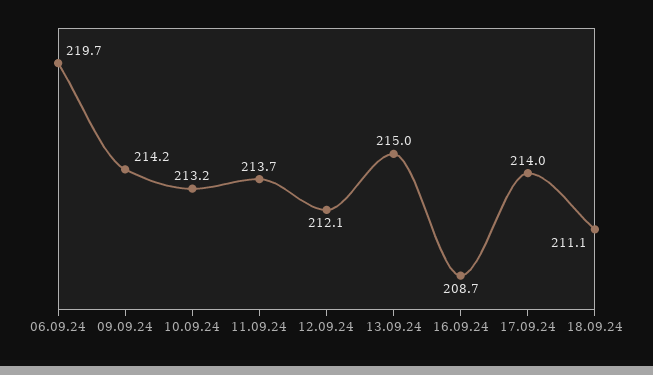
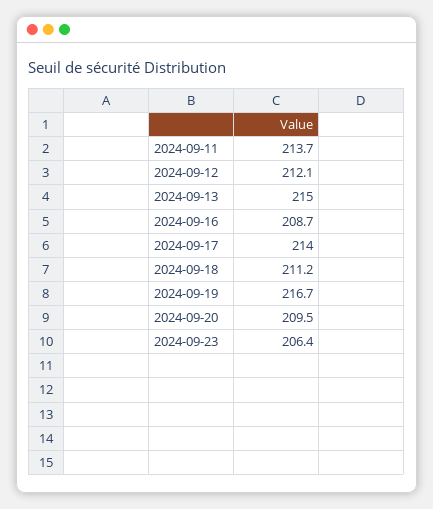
06.09.24: 219.7 -> none
09.09.24: 214.2 -> none
10.09.24: 213.2 -> none
18.09.24: 211.1 -> 211.2
2024-09-19: none -> 216.7
2024-09-20: none -> 209.5
2024-09-23: none -> 206.4

